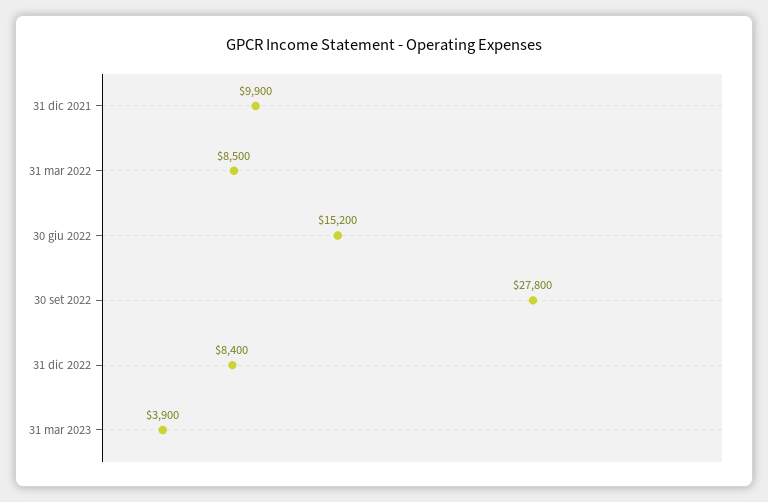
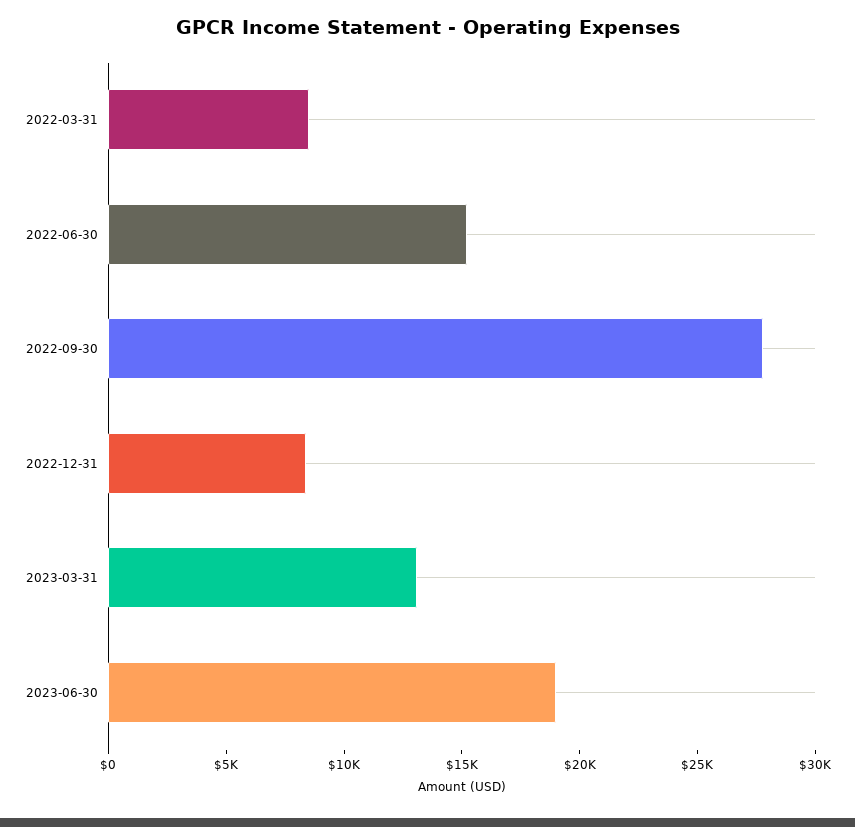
31 dic 2021: 9900 -> none
31 mar 2023: 3900 -> 13000
2023-06-30: none -> 19000

